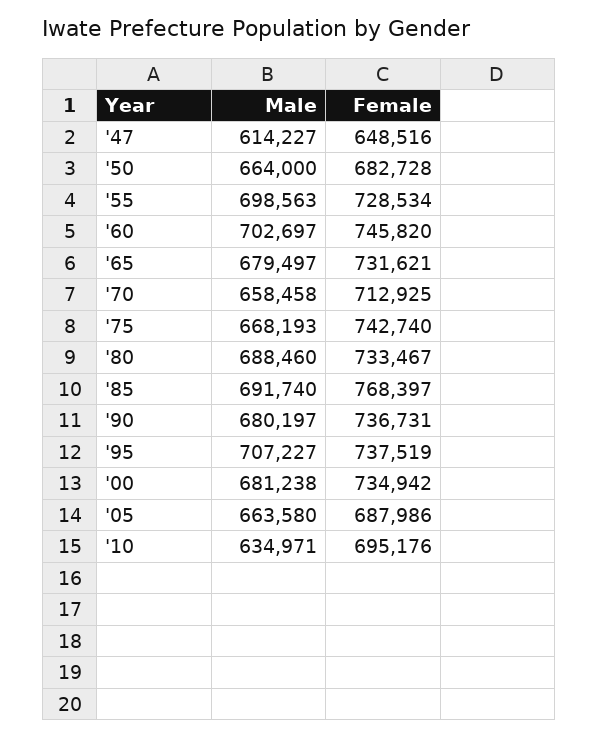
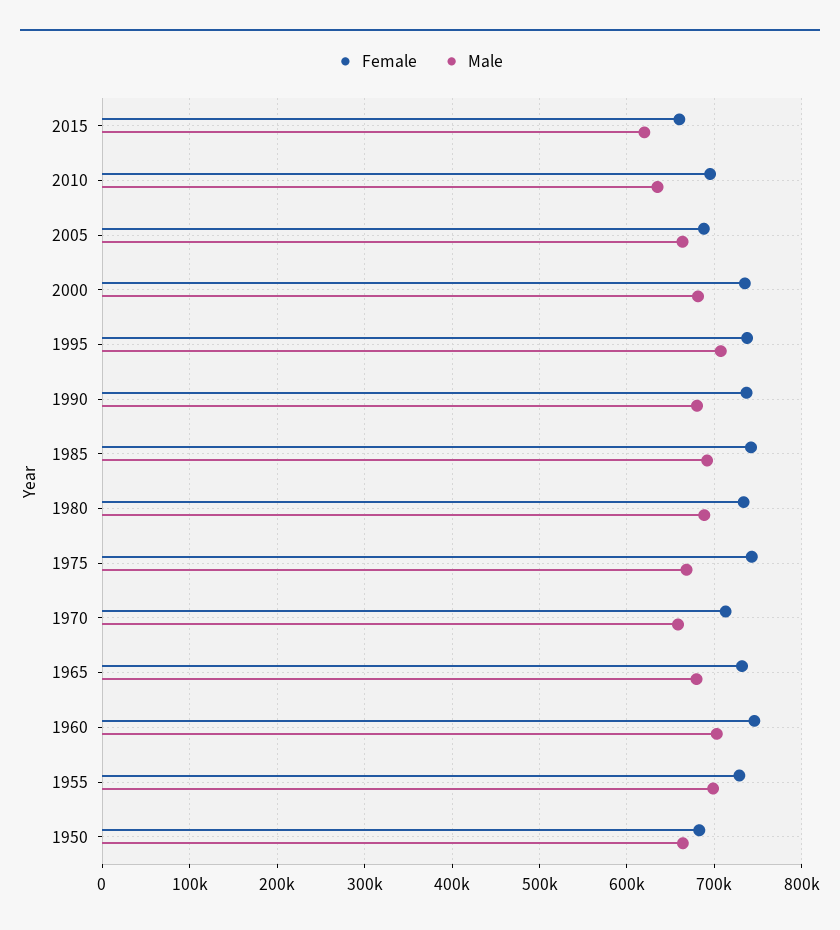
Male, '47: 614227 -> none
Female, '47: 648516 -> none
Female, '85: 768397 -> 740000
Female, 2015: none -> 660000
Male, 2015: none -> 620000

